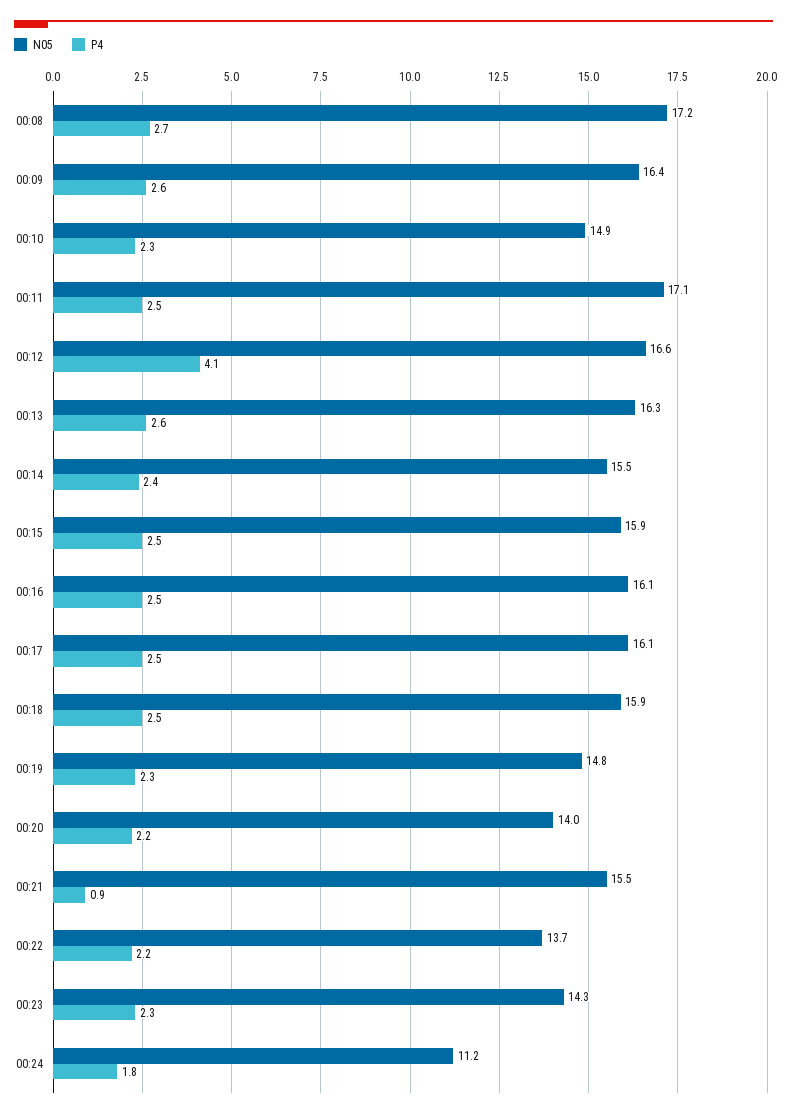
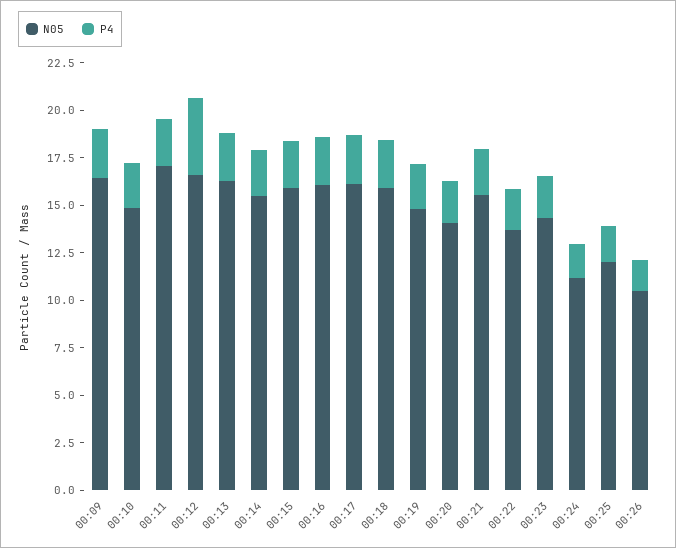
N05, 00:08: 17.2 -> none
P4, 00:08: 2.7 -> none
P4, 00:21: 0.9 -> 2.5
N05, 00:25: none -> 12
P4, 00:25: none -> 2
N05, 00:26: none -> 10.5
P4, 00:26: none -> 1.5

